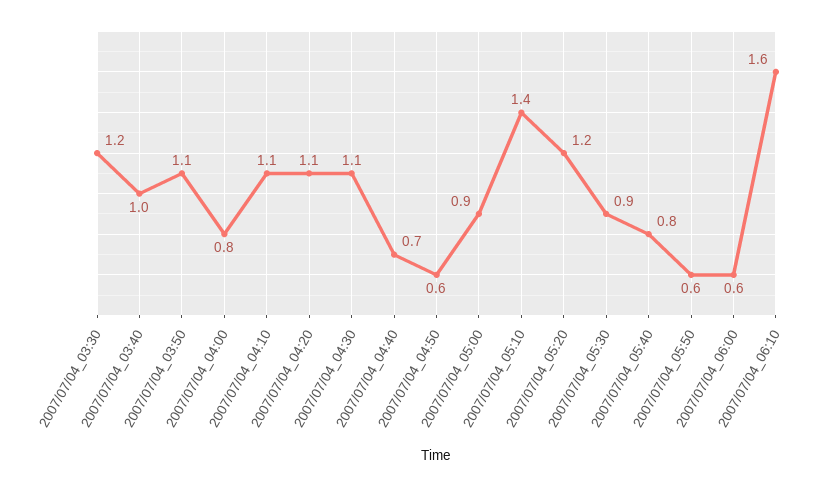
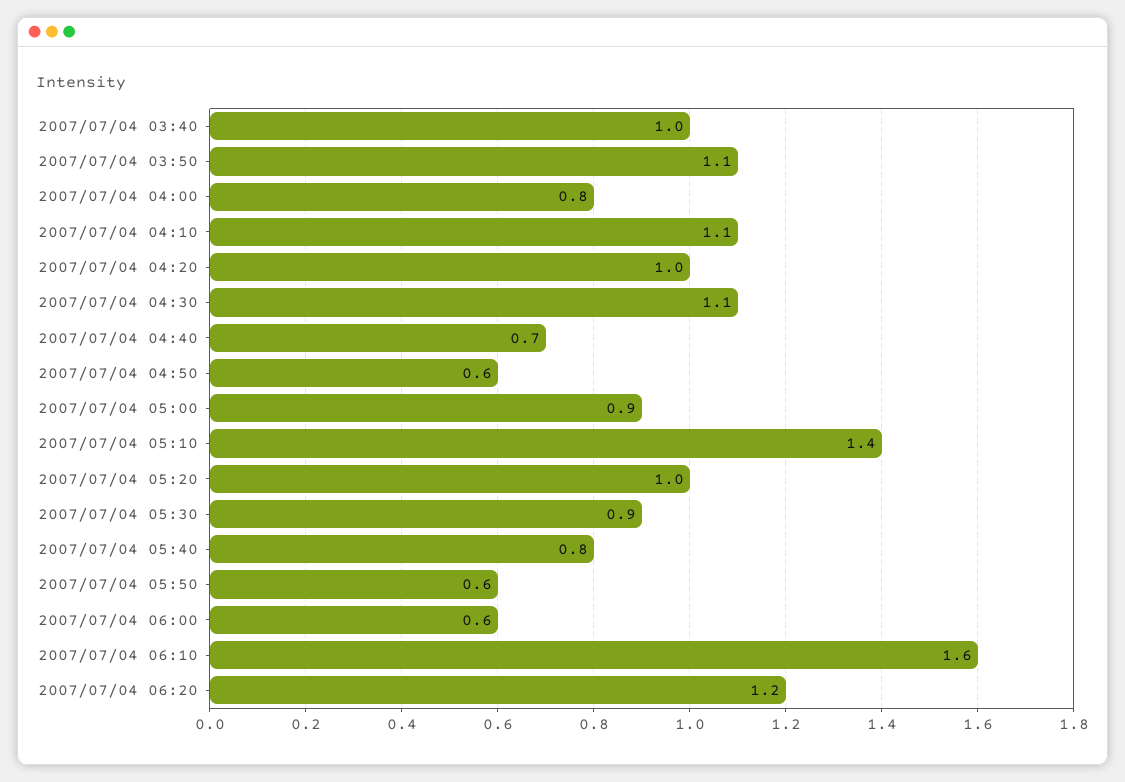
2007/07/04_03:30: 1.2 -> none
2007/07/04_04:20: 1.1 -> 1
2007/07/04_05:20: 1.2 -> 1
2007/07/04 06:20: none -> 1.2

